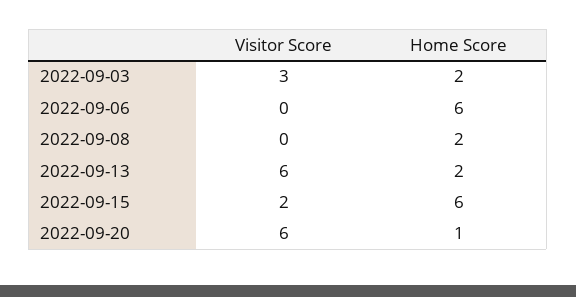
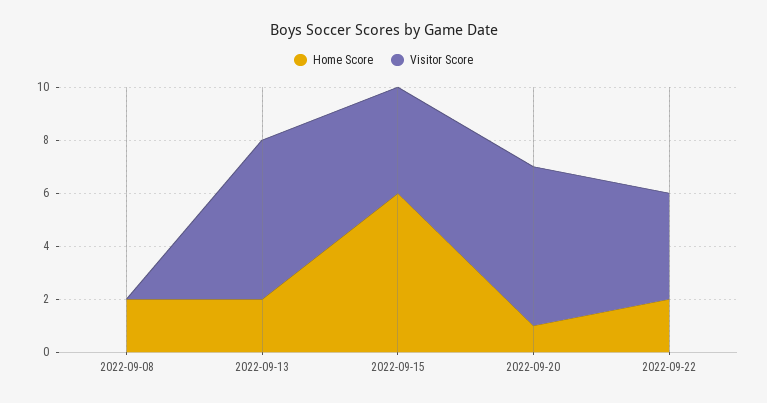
Visitor Score, 2022-09-03: 3 -> none
Home Score, 2022-09-03: 2 -> none
Visitor Score, 2022-09-06: 0 -> none
Home Score, 2022-09-06: 6 -> none
Visitor Score, 2022-09-15: 2 -> 4
Home Score, 2022-09-22: none -> 2
Visitor Score, 2022-09-22: none -> 4

